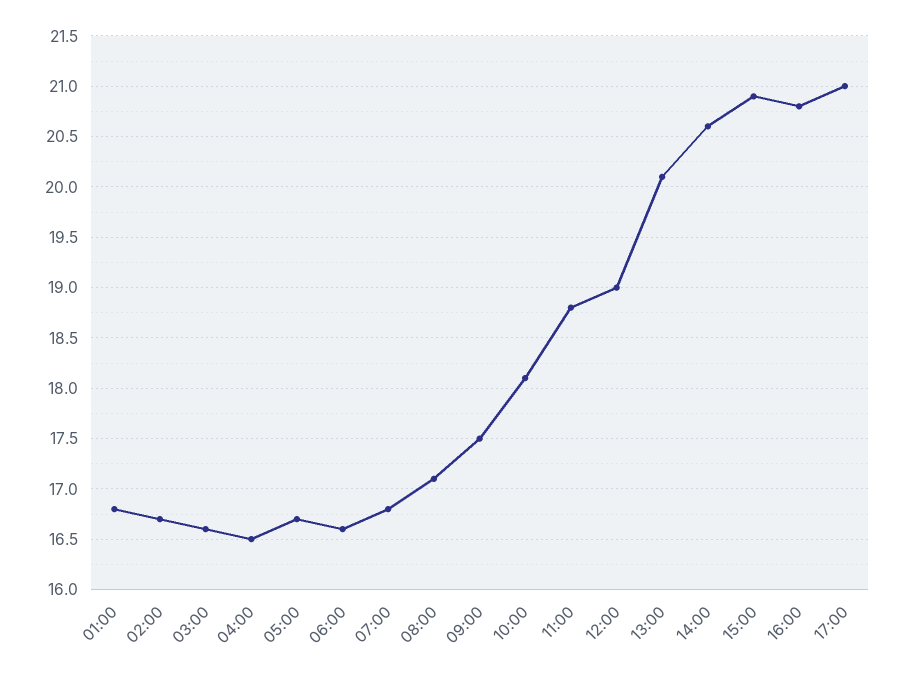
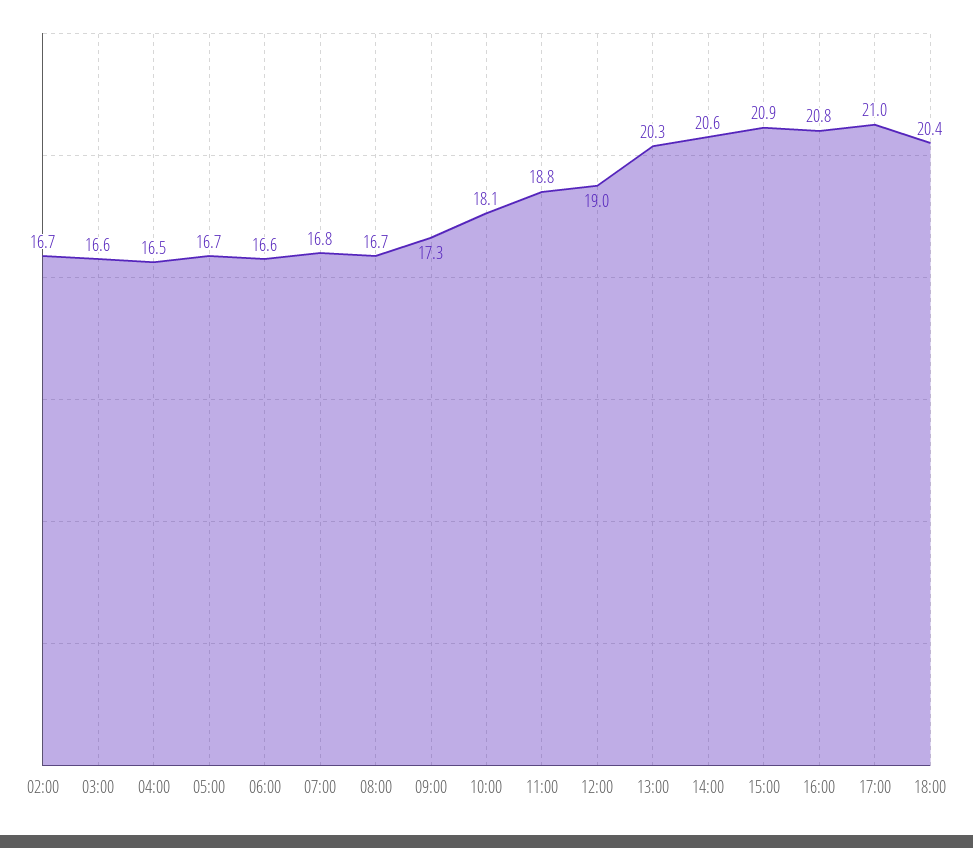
01:00: 16.8 -> none
08:00: 17.1 -> 16.7
09:00: 17.5 -> 17.3
13:00: 20.1 -> 20.3
18:00: none -> 20.4

